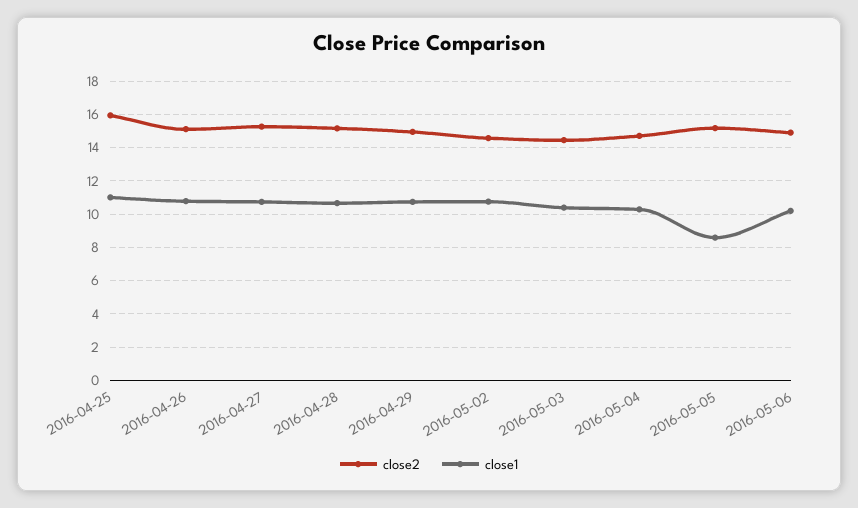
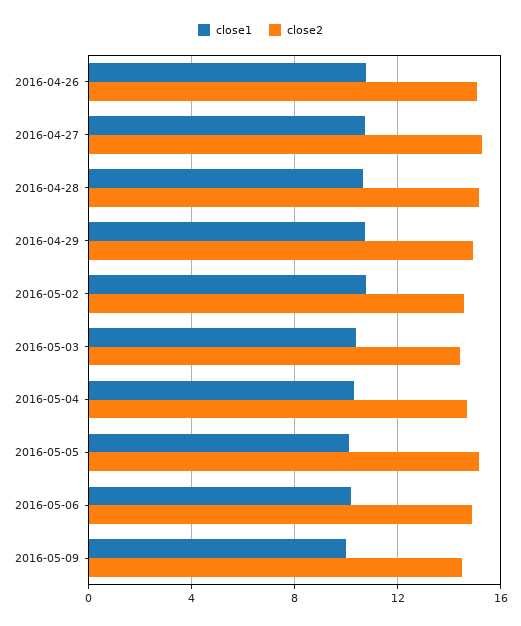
close2, 2016-04-25: 16 -> none
close1, 2016-04-25: 11 -> none
close1, 2016-05-05: 8.5 -> 10
close1, 2016-05-09: none -> 10
close2, 2016-05-09: none -> 14.5

